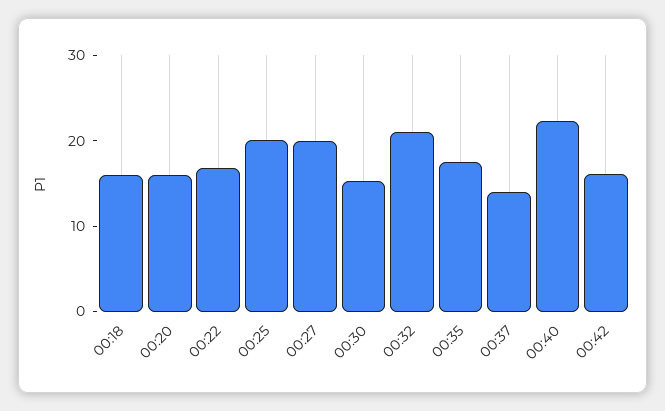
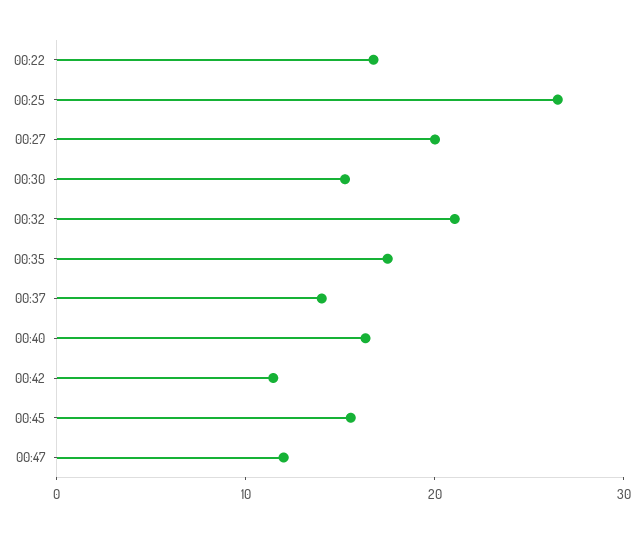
00:18: 16 -> none
00:20: 16 -> none
00:25: 20 -> 26
00:40: 22 -> 16
00:42: 16 -> 12
00:45: none -> 16
00:47: none -> 12

